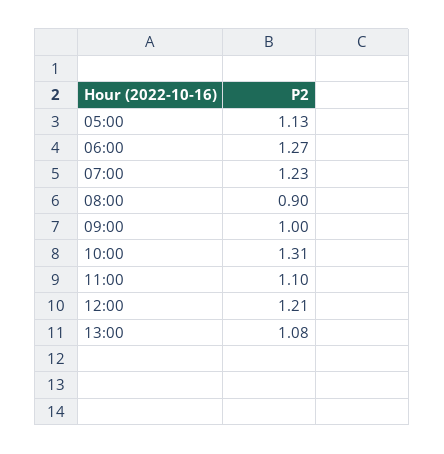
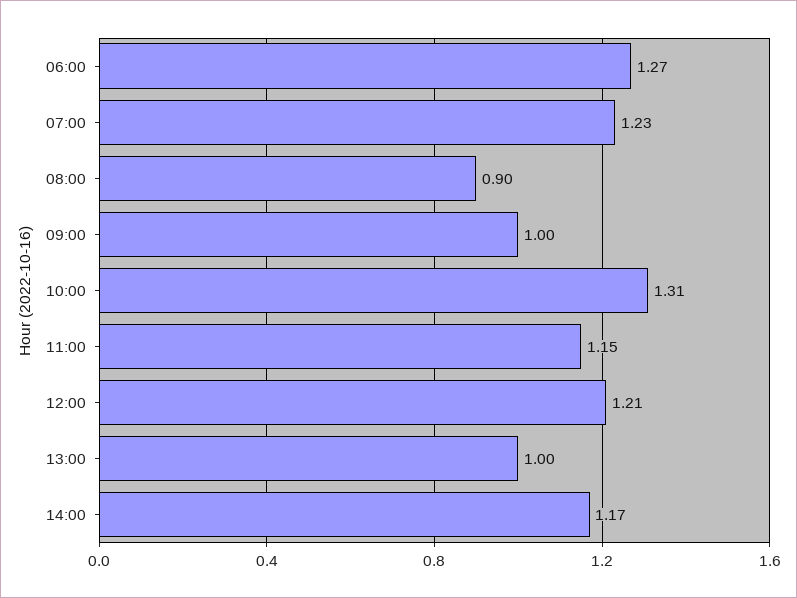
05:00: 1.13 -> none
11:00: 1.1 -> 1.15
13:00: 1.08 -> 1
14:00: none -> 1.17

